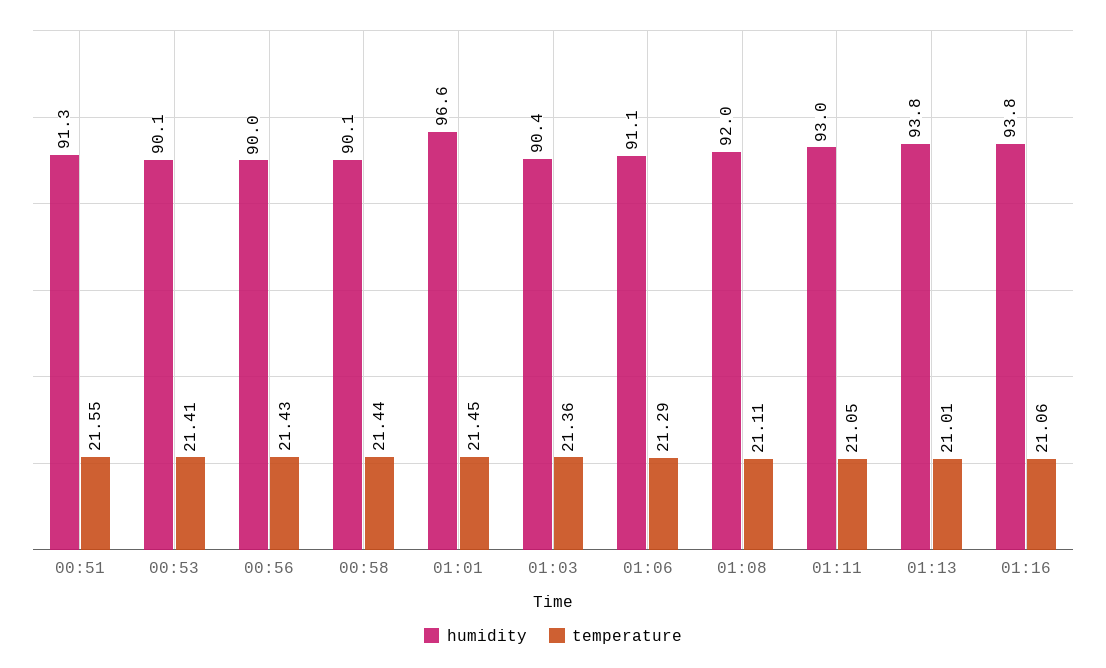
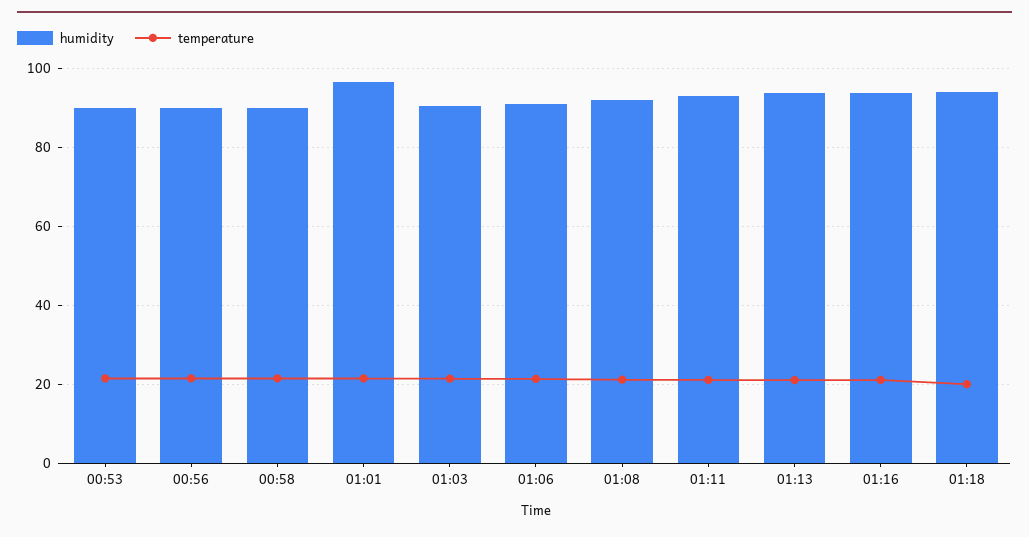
humidity, 00:51: 91.3 -> none
temperature, 00:51: 21.55 -> none
humidity, 01:18: none -> 94
temperature, 01:18: none -> 20

